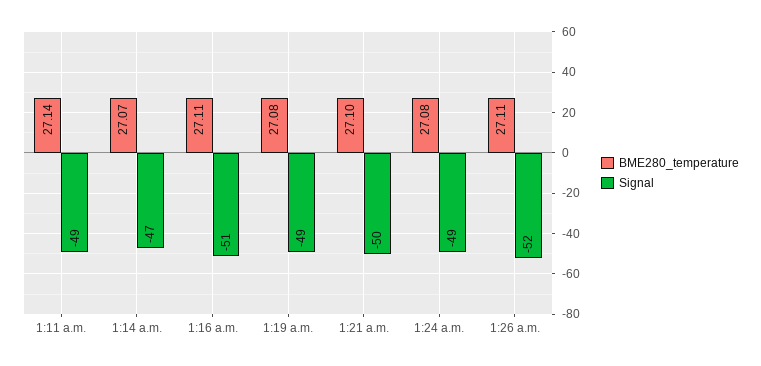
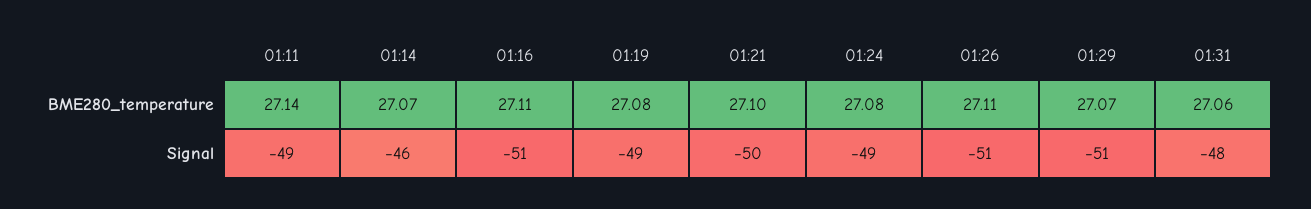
Signal, 1:14 a.m.: -47 -> -46
Signal, 1:26 a.m.: -52 -> -51
BME280_temperature, 01:29: none -> 27.07
BME280_temperature, 01:31: none -> 27.06
Signal, 01:29: none -> -51
Signal, 01:31: none -> -48

